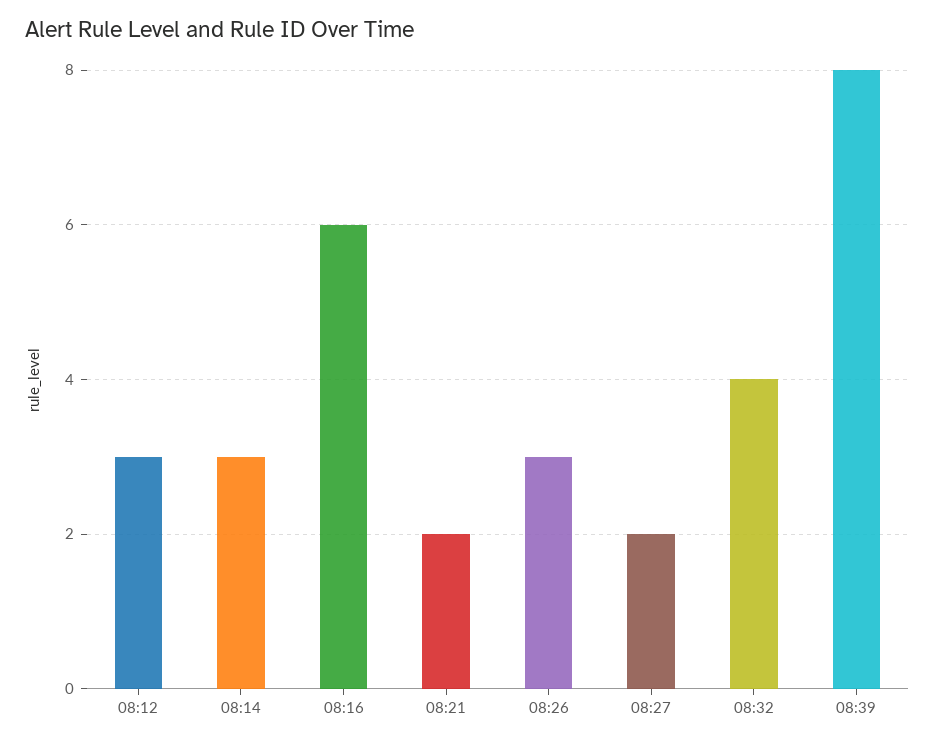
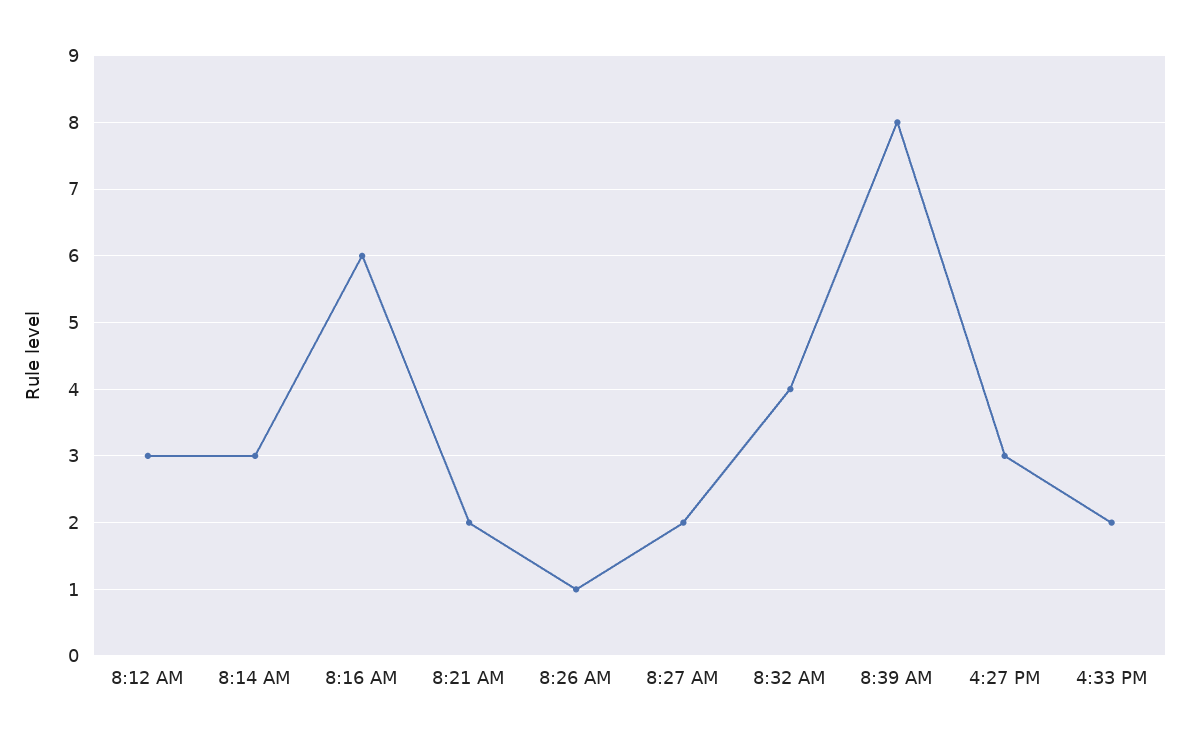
08:26: 3 -> 1
4:27 PM: none -> 3
4:33 PM: none -> 2

